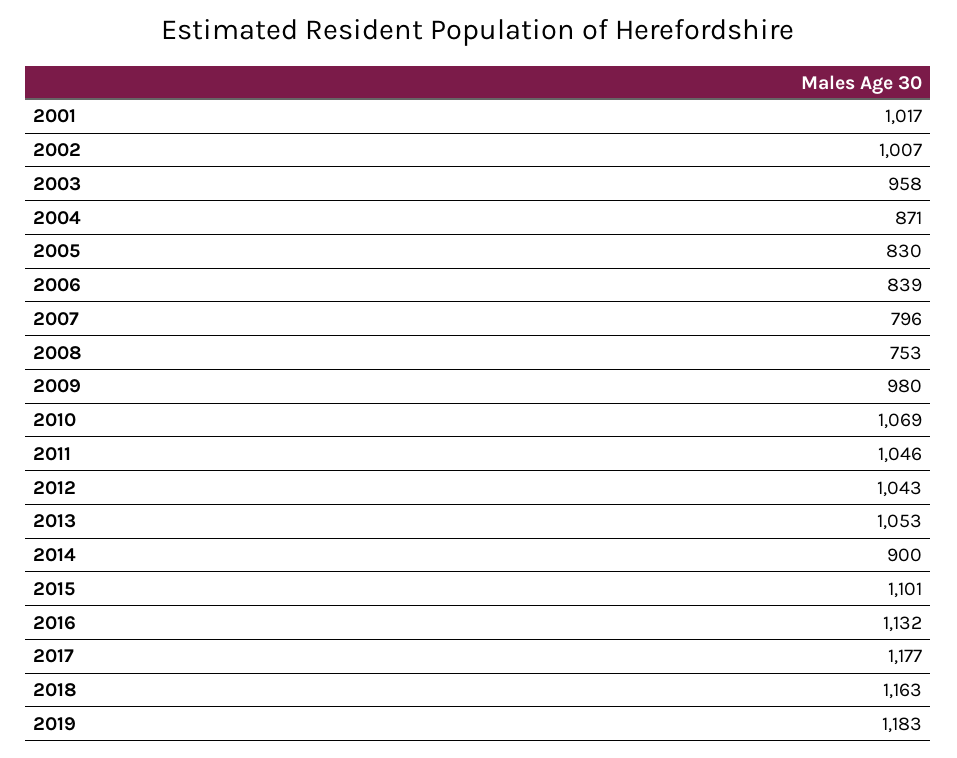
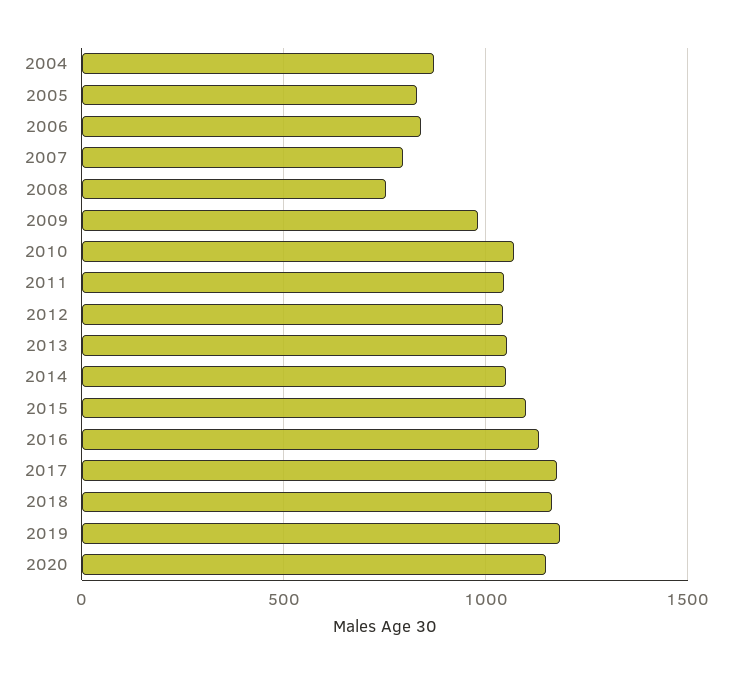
2001: 1017 -> none
2002: 1007 -> none
2003: 958 -> none
2014: 900 -> 1050
2020: none -> 1150

